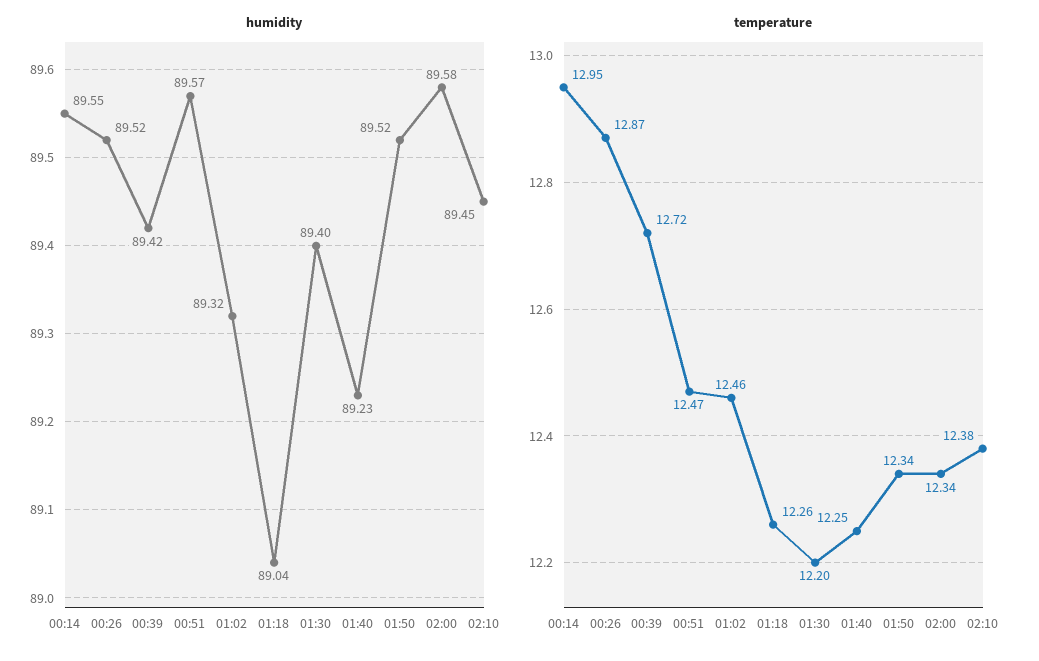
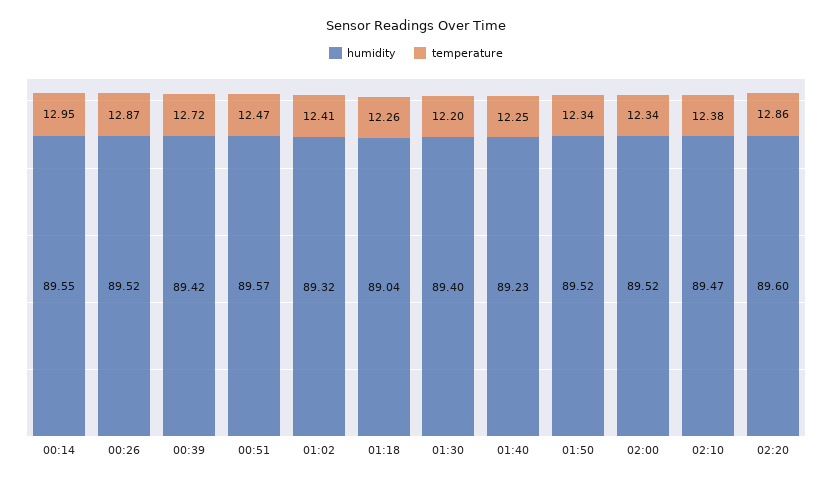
humidity, 02:00: 89.58 -> 89.52
humidity, 02:10: 89.45 -> 89.47
temperature, 01:02: 12.46 -> 12.41
humidity, 02:20: none -> 89.6
temperature, 02:20: none -> 12.86

